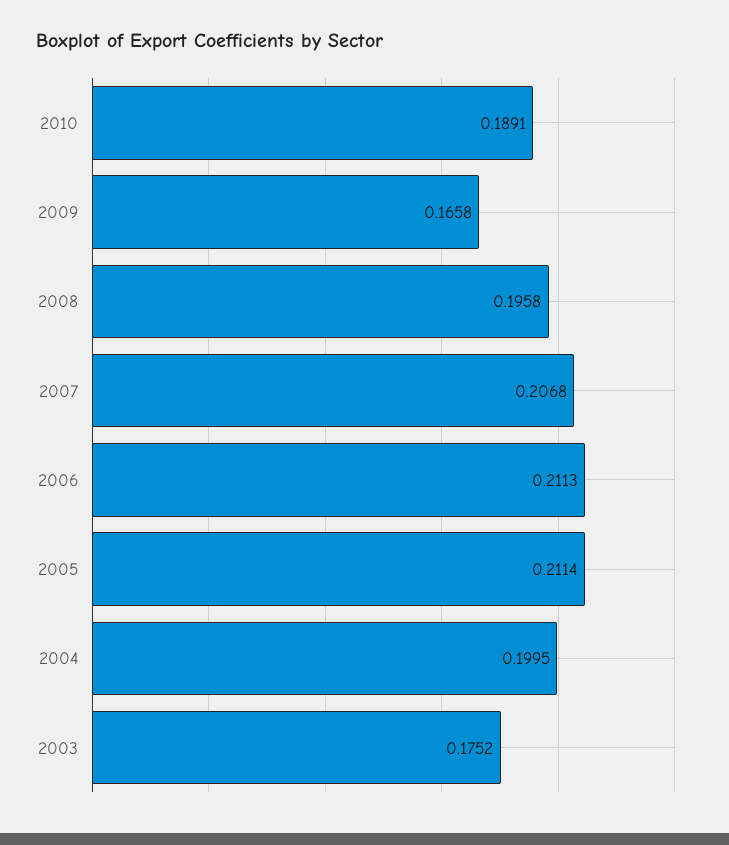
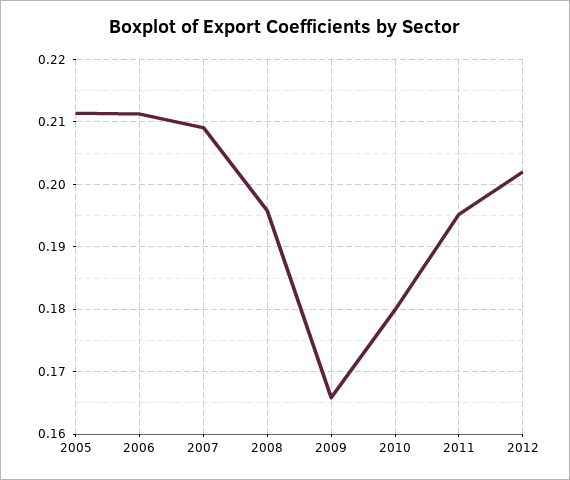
2010: 0.1891 -> 0.18
2007: 0.2068 -> 0.209
2004: 0.1995 -> none
2003: 0.1752 -> none
2011: none -> 0.195
2012: none -> 0.202

